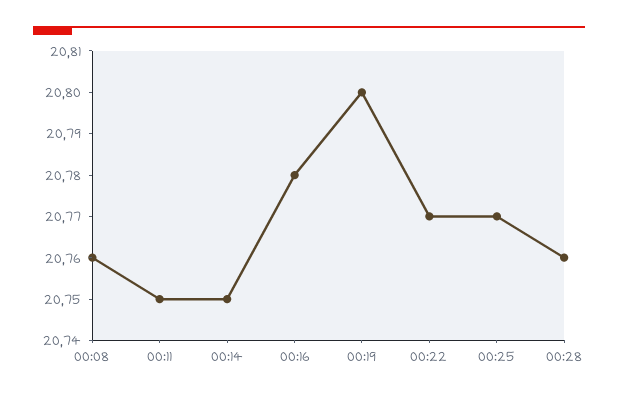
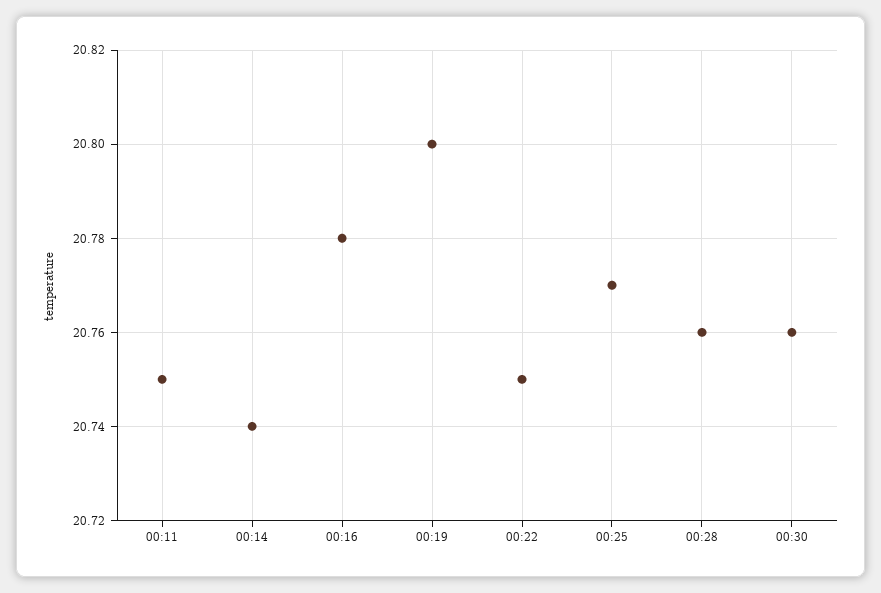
00:08: 20.76 -> none
00:14: 20.75 -> 20.74
00:22: 20.77 -> 20.75
00:30: none -> 20.76

